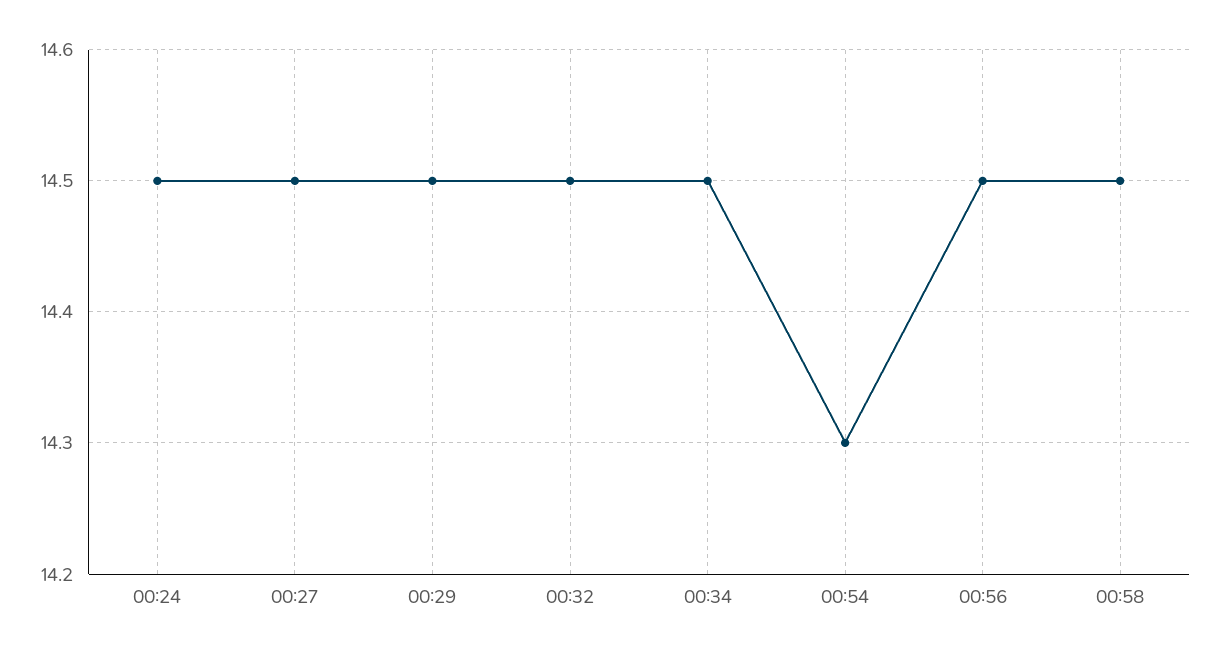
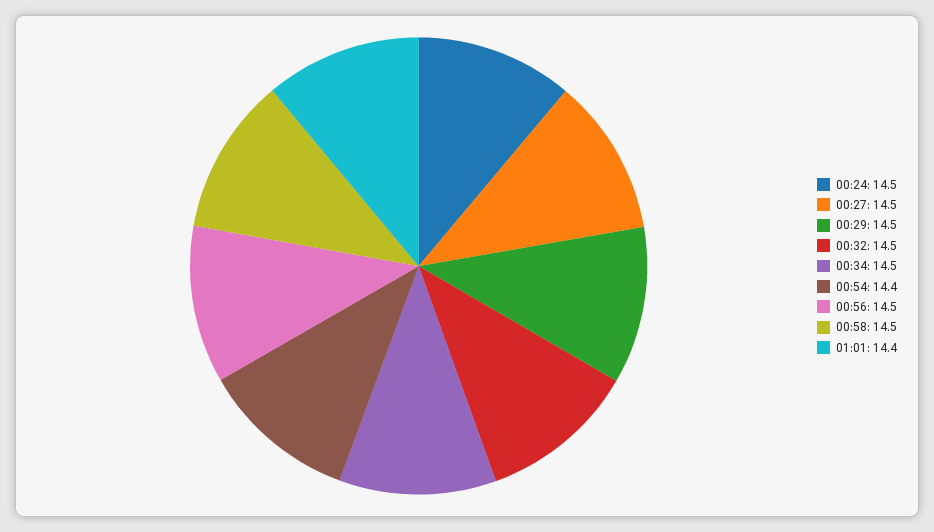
00:54: 14.3 -> 14.4
01:01: none -> 14.4

